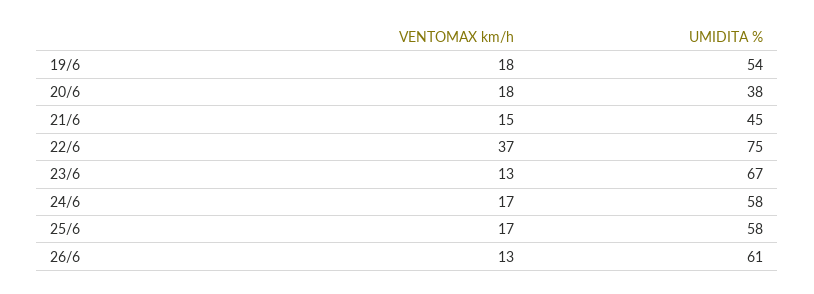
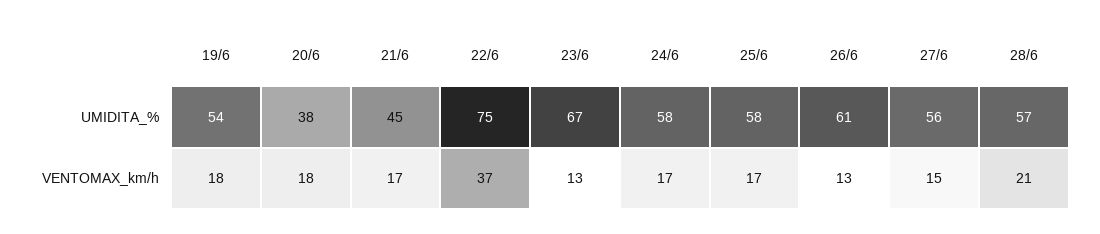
VENTOMAX km/h, 21/6: 15 -> 17
UMIDITA %, 27/6: none -> 56
UMIDITA %, 28/6: none -> 57
VENTOMAX km/h, 27/6: none -> 15
VENTOMAX km/h, 28/6: none -> 21

